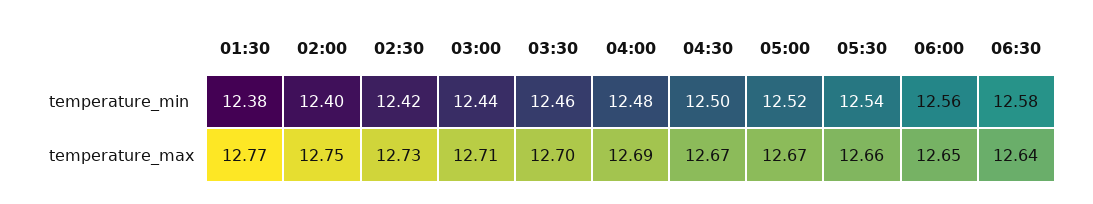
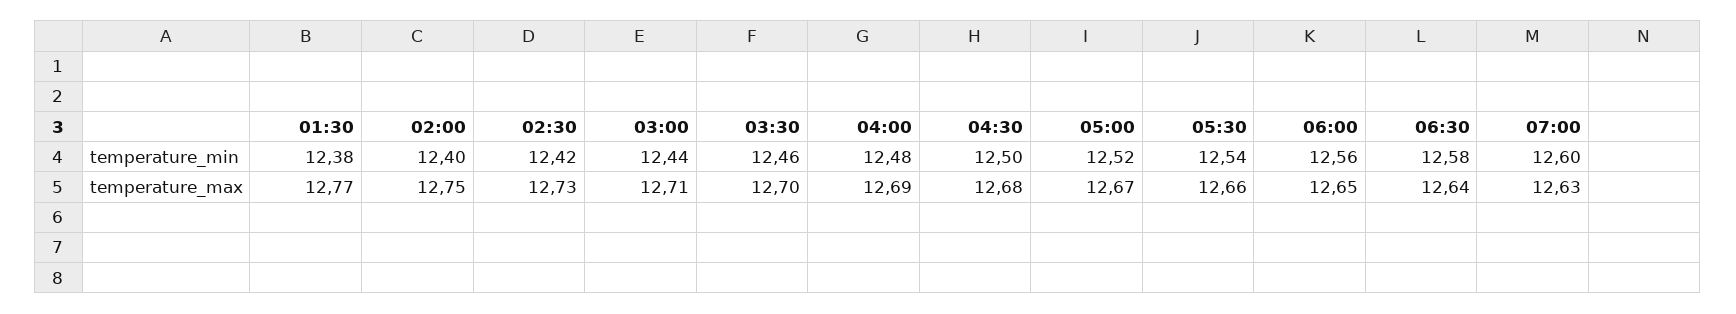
04:30, temperature_max: 12.67 -> 12.68
07:00, temperature_min: none -> 12.6
07:00, temperature_max: none -> 12.63

